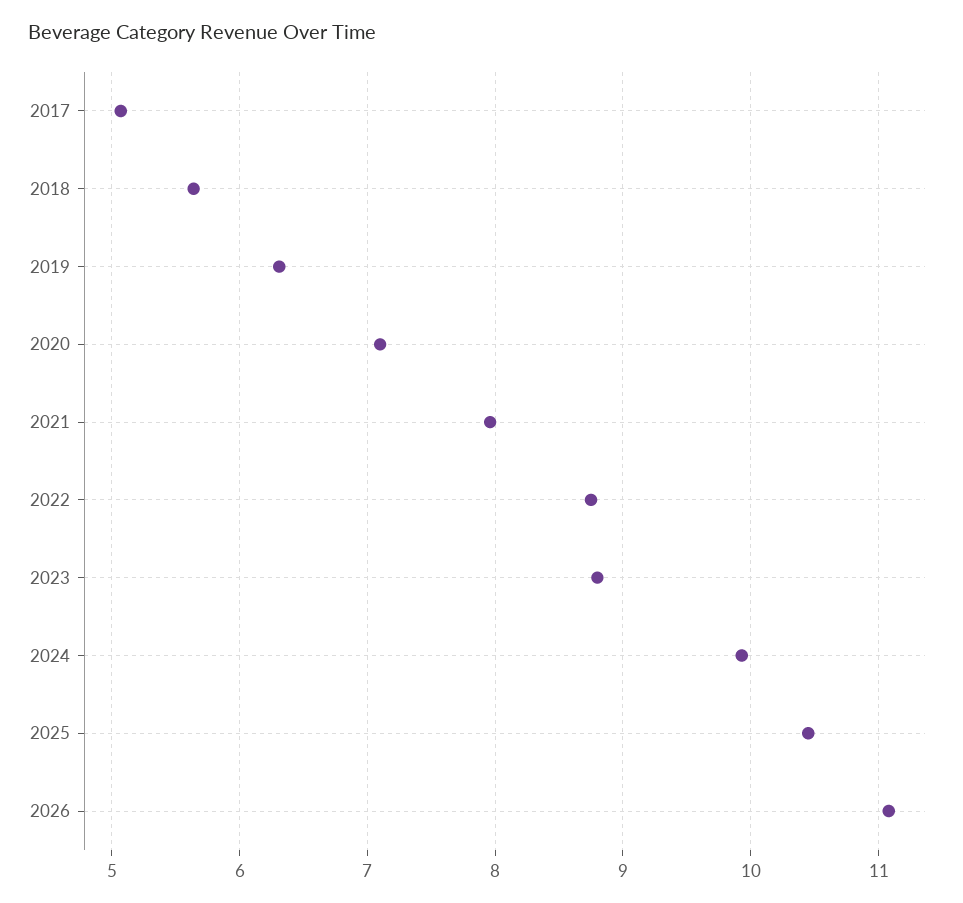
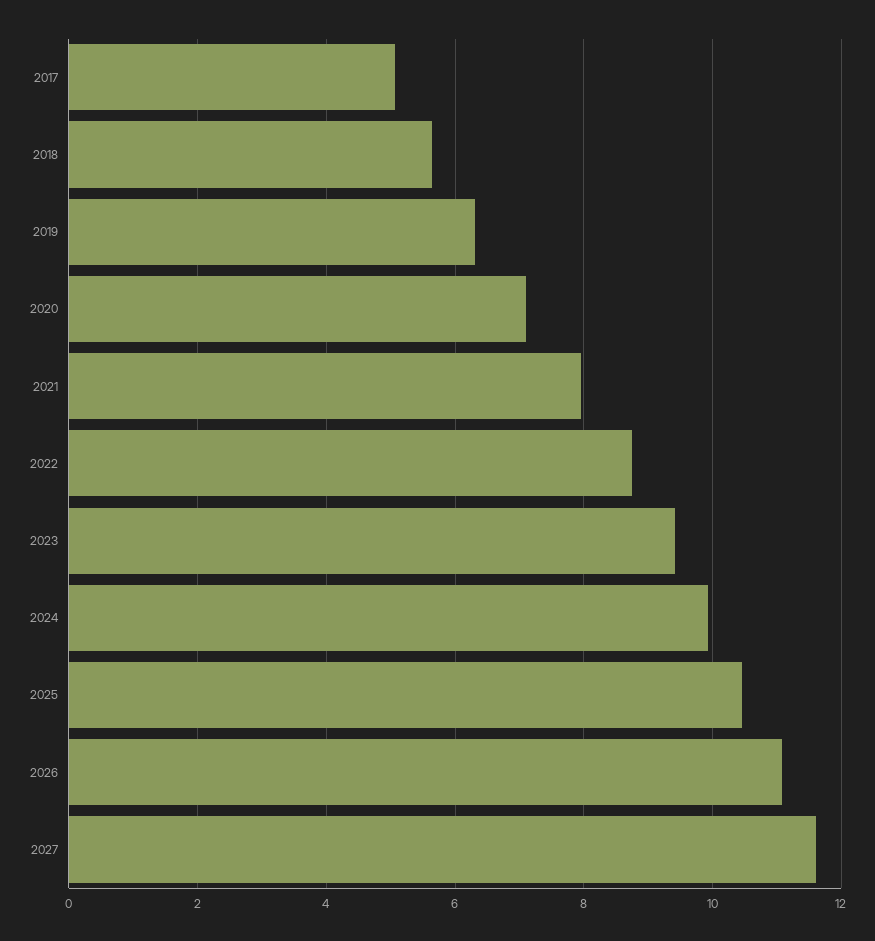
2023: 8.8 -> 9.4
2027: none -> 11.6

